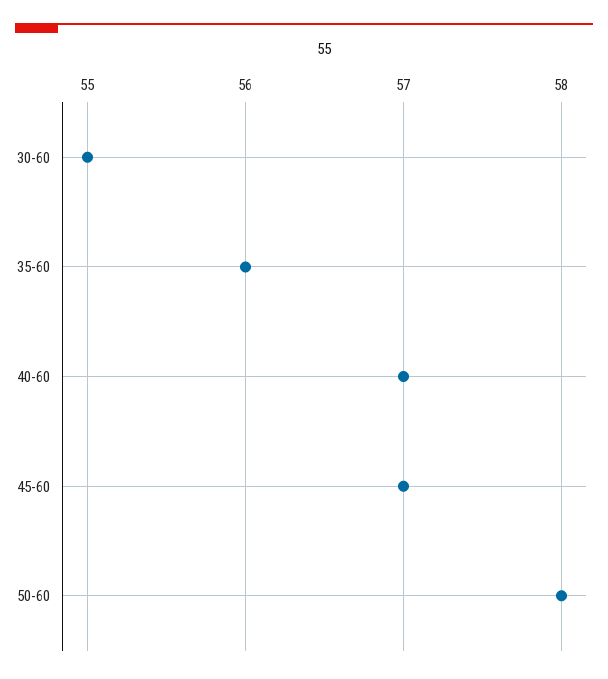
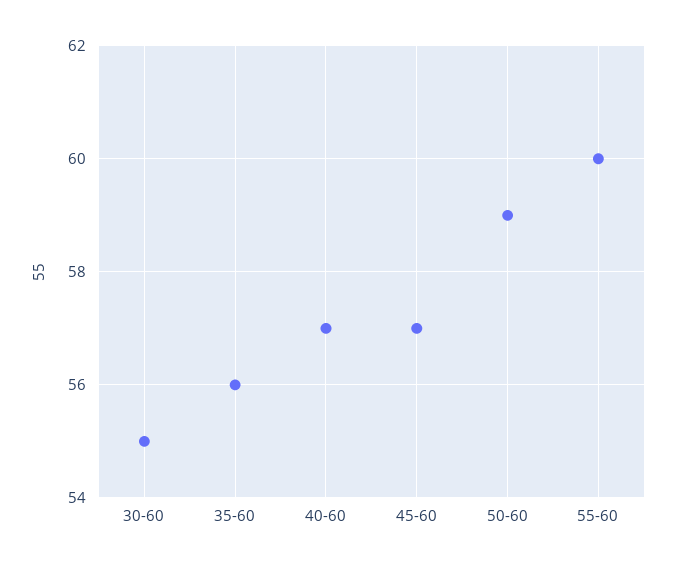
50-60: 58 -> 59
55-60: none -> 60

